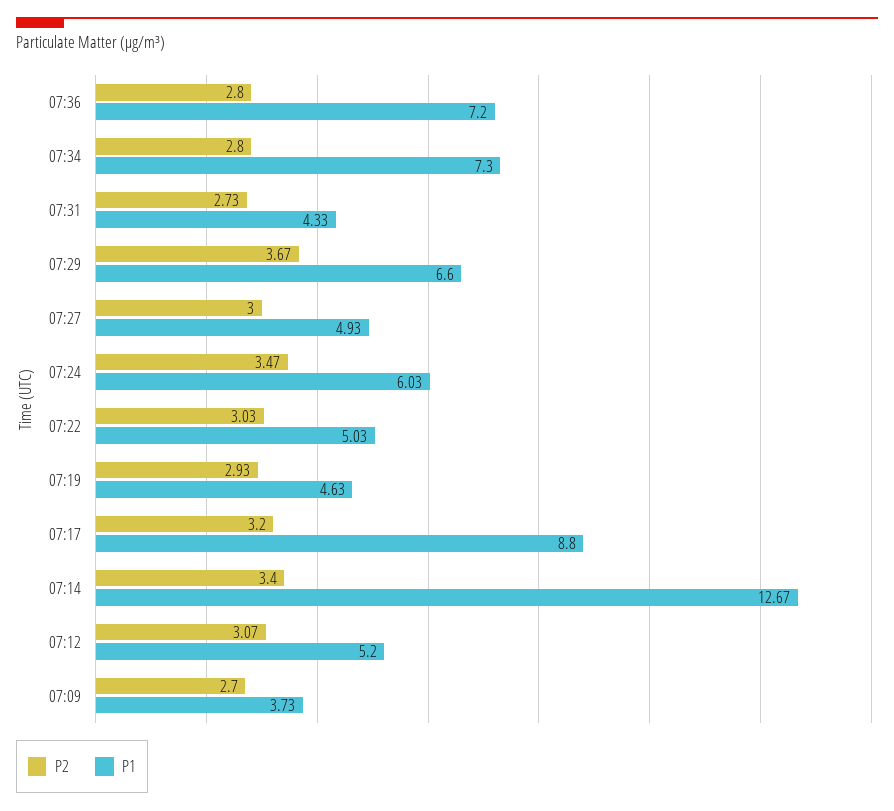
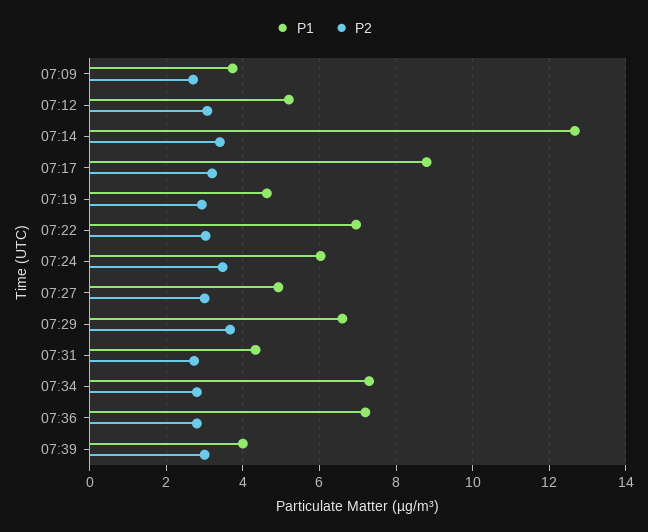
P1, 07:22: 5.03 -> 7
P1, 07:39: none -> 4
P2, 07:39: none -> 3

